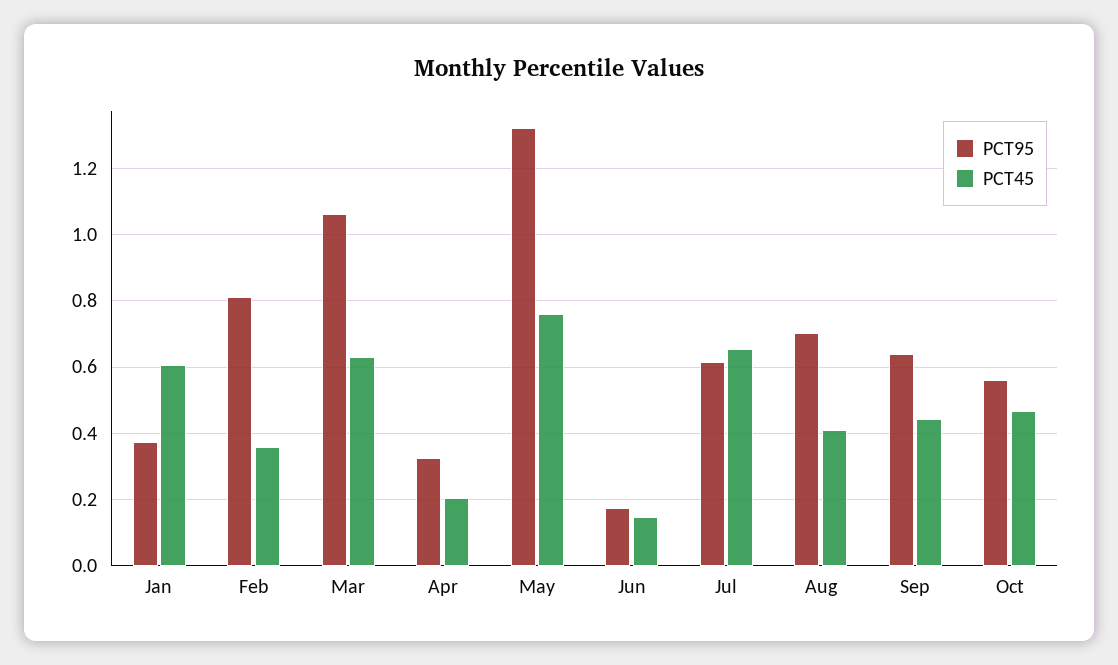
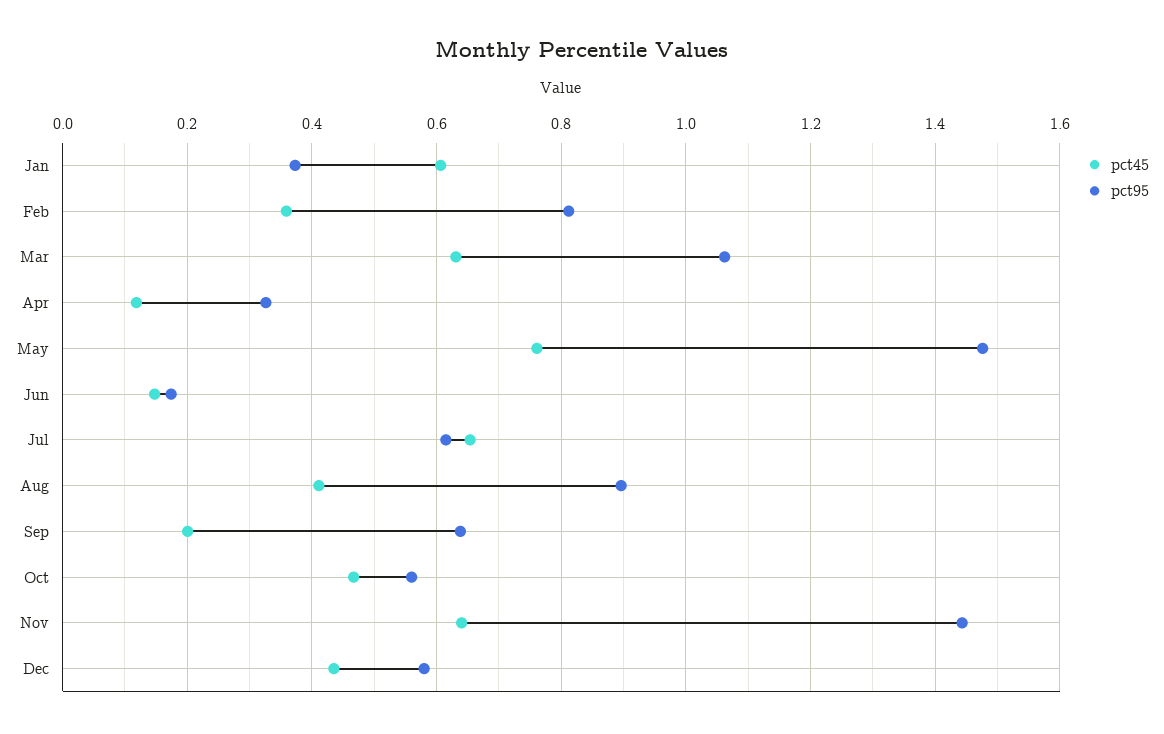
PCT45, Apr: 0.2 -> 0.12
PCT95, May: 1.32 -> 1.48
PCT95, Aug: 0.7 -> 0.9
PCT45, Sep: 0.44 -> 0.2
PCT45, Nov: none -> 0.64
PCT95, Nov: none -> 1.44
PCT45, Dec: none -> 0.44
PCT95, Dec: none -> 0.58

